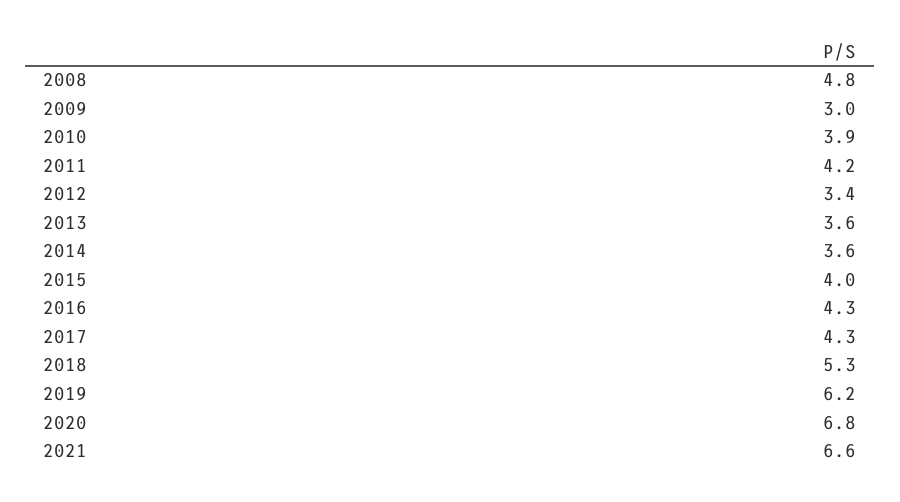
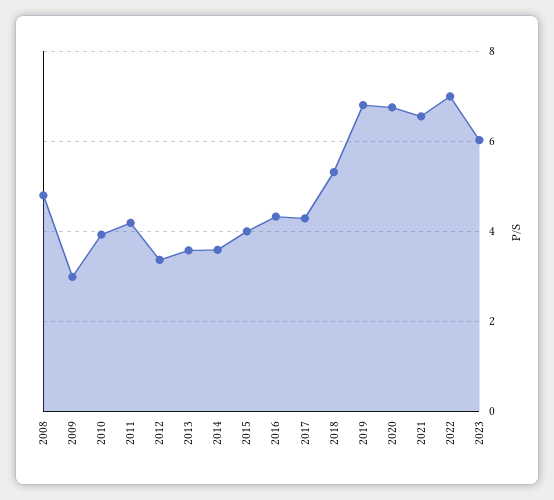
2019: 6.2 -> 6.8
2022: none -> 7
2023: none -> 6

